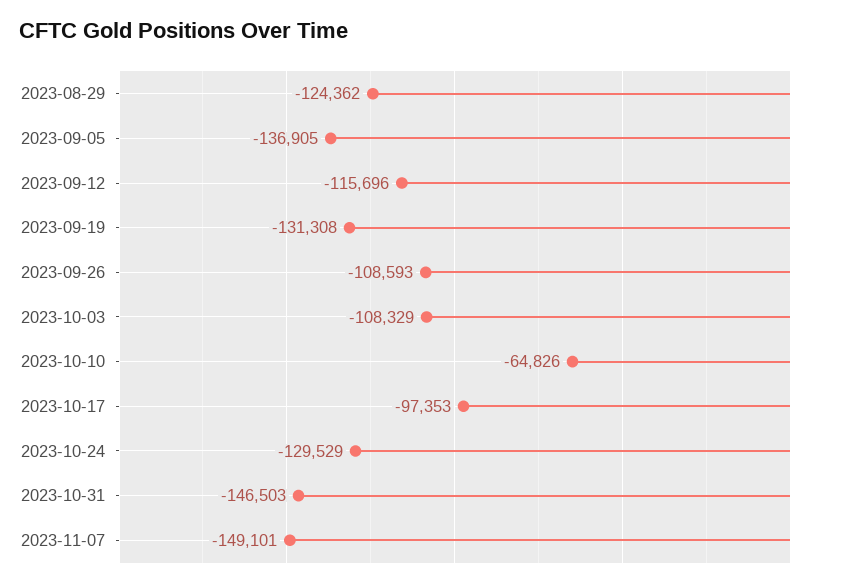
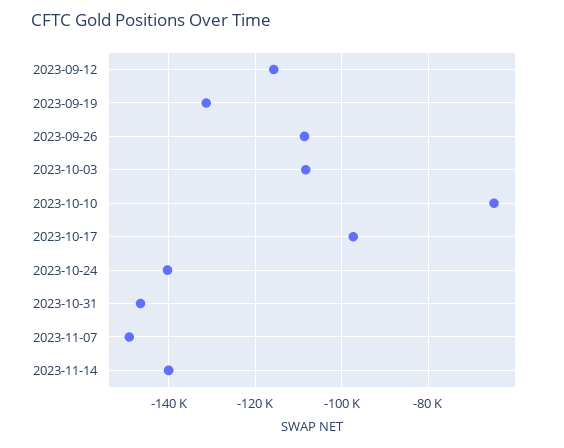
2023-08-29: -124362 -> none
2023-09-05: -136905 -> none
2023-10-24: -129529 -> -140000
2023-11-14: none -> -140000

